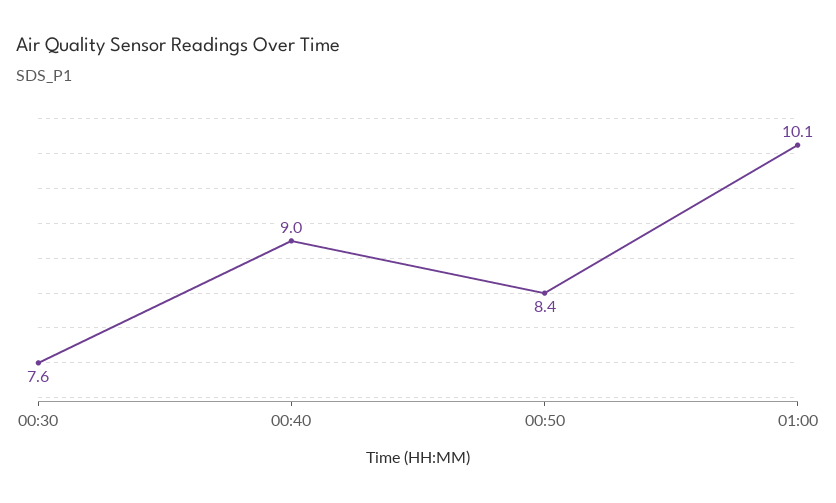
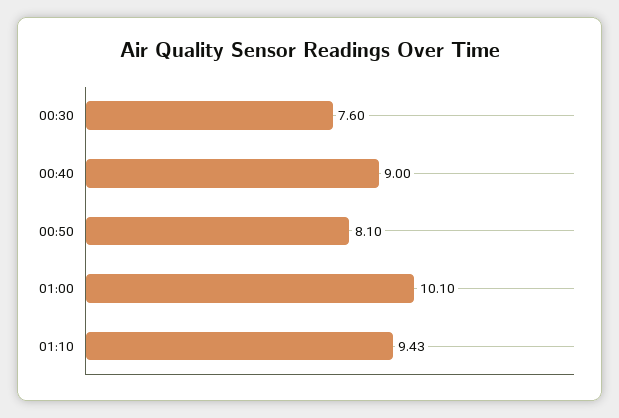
00:50: 8.4 -> 8.1
01:10: none -> 9.43

